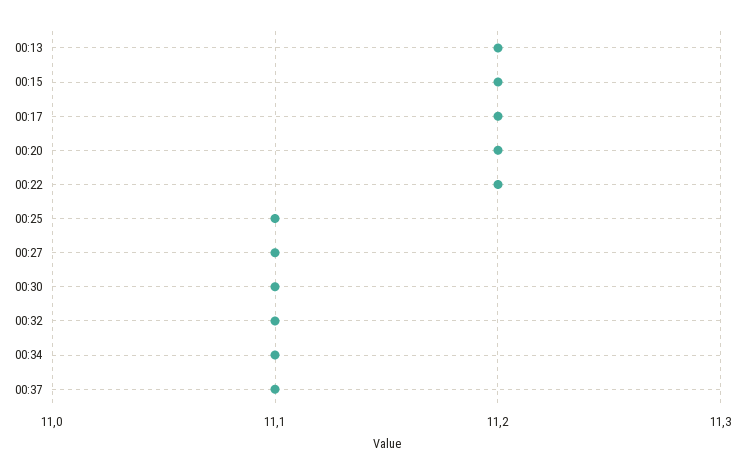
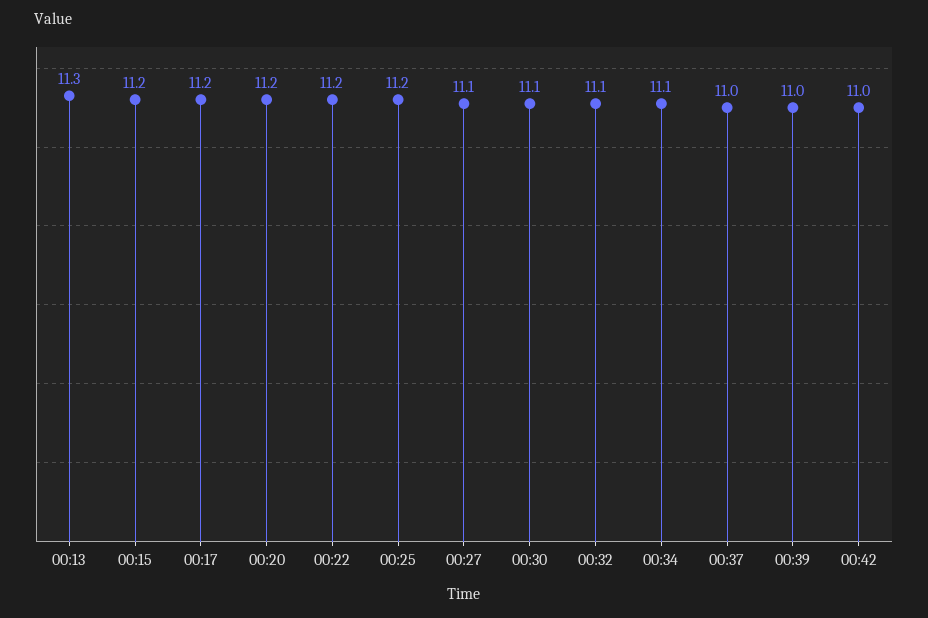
00:13: 11.2 -> 11.3
00:25: 11.1 -> 11.2
00:37: 11.1 -> 11
00:39: none -> 11
00:42: none -> 11

